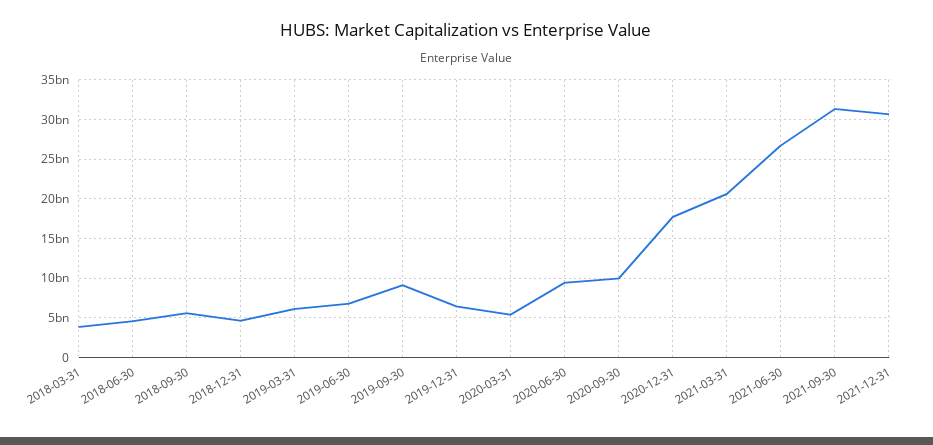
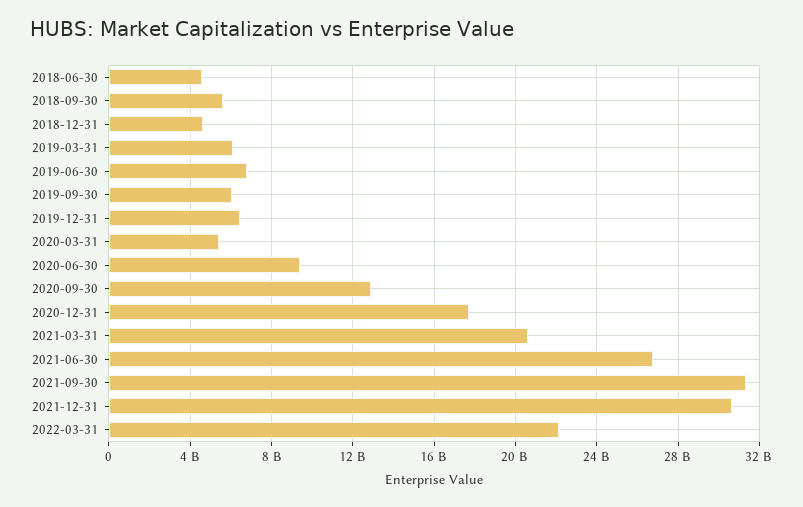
2018-03-31: 4000000000 -> none
2019-09-30: 9000000000 -> 6000000000
2020-09-30: 10000000000 -> 13000000000
2022-03-31: none -> 22000000000

